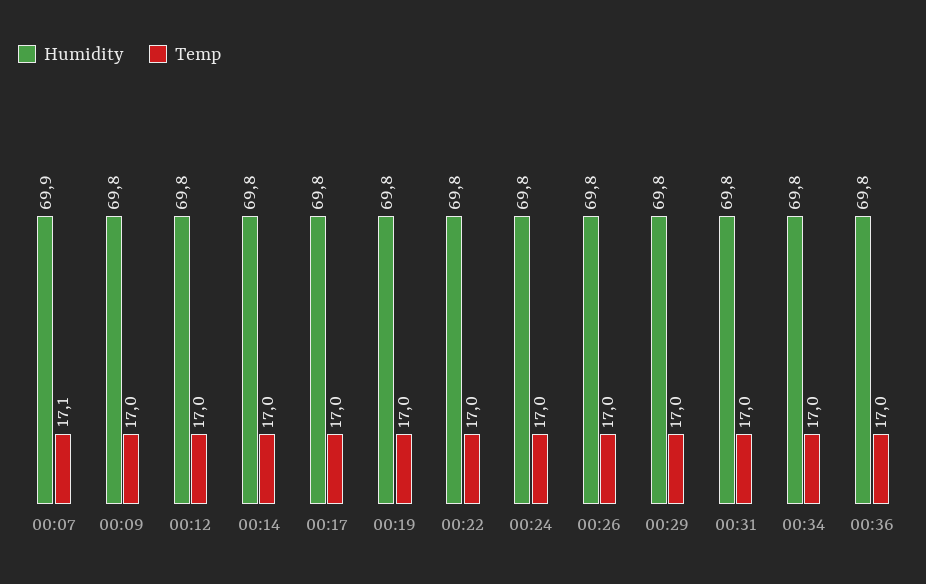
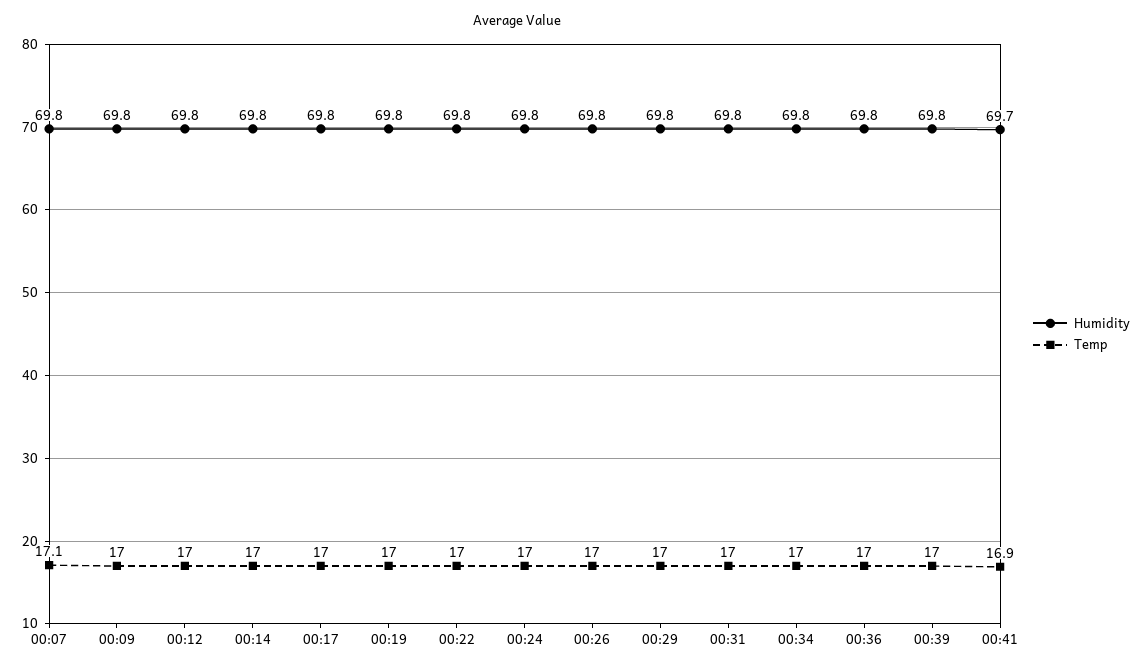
Humidity, 00:07: 69.9 -> 69.8
Humidity, 00:39: none -> 69.8
Temp, 00:39: none -> 17
Humidity, 00:41: none -> 69.7
Temp, 00:41: none -> 16.9

